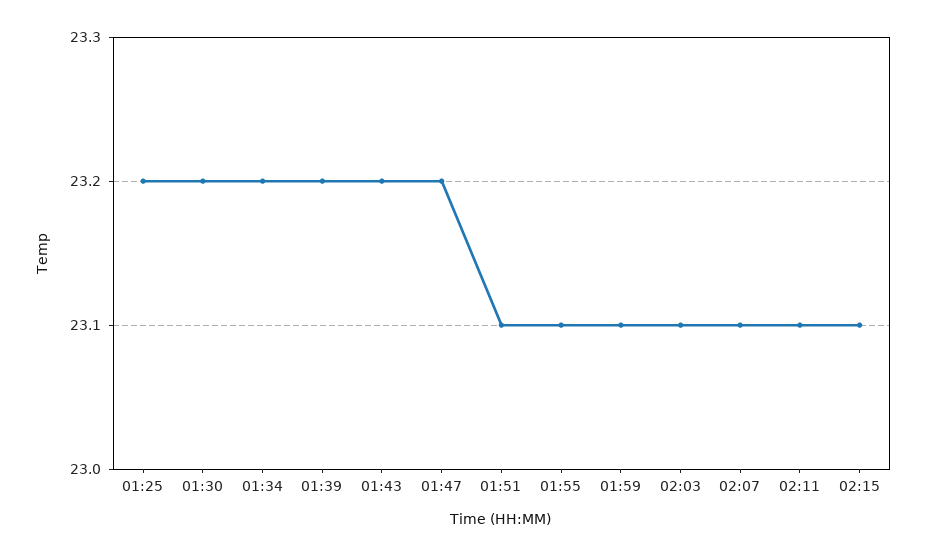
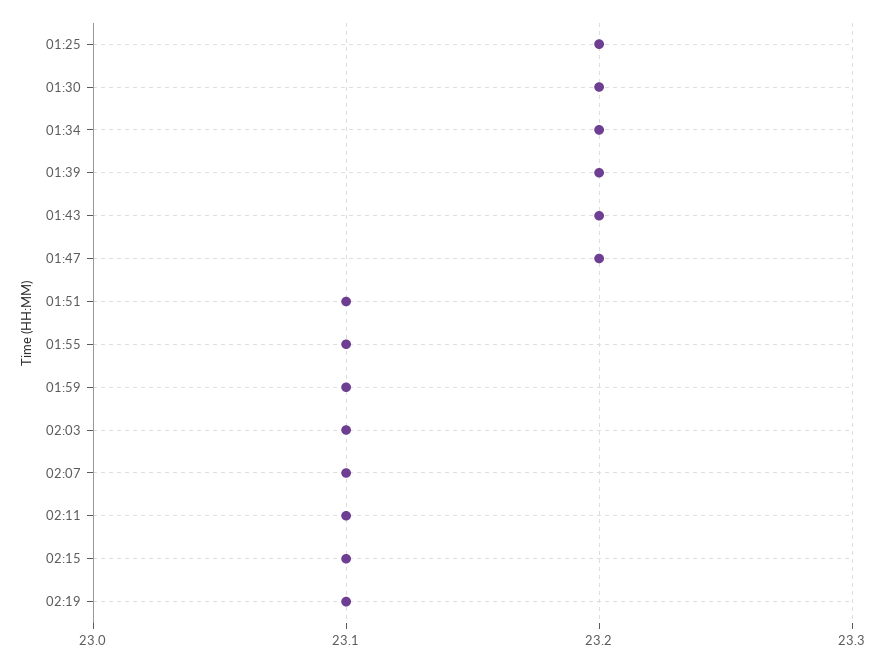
02:19: none -> 23.1

